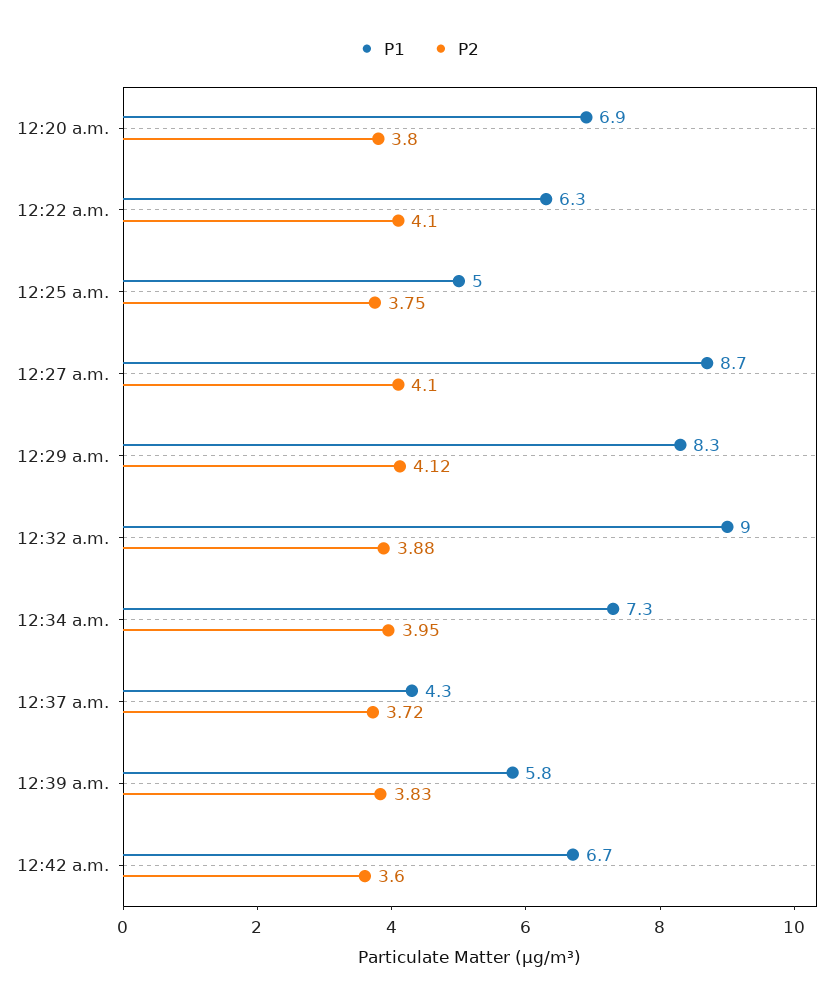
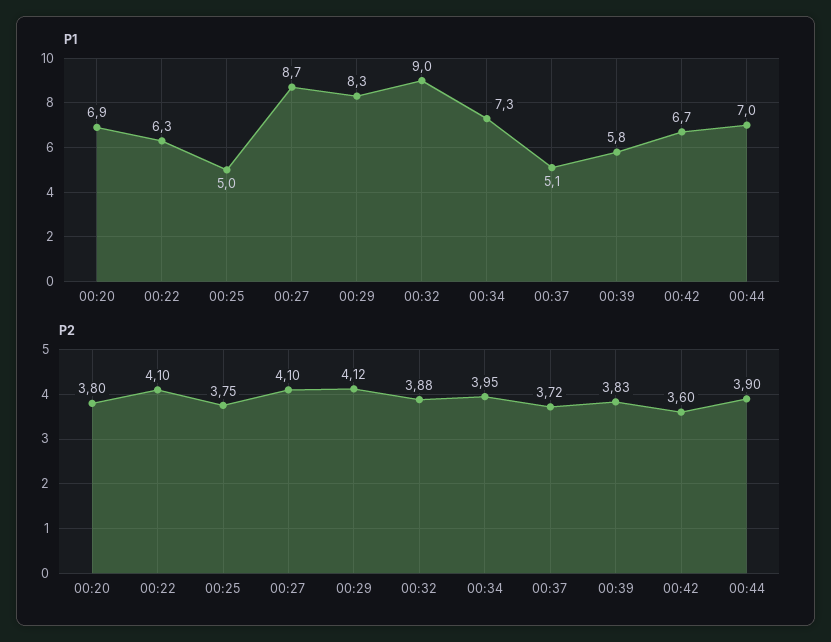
P1, 12:37 a.m.: 4.3 -> 5.1
P1, 00:44: none -> 7
P2, 00:44: none -> 3.9

